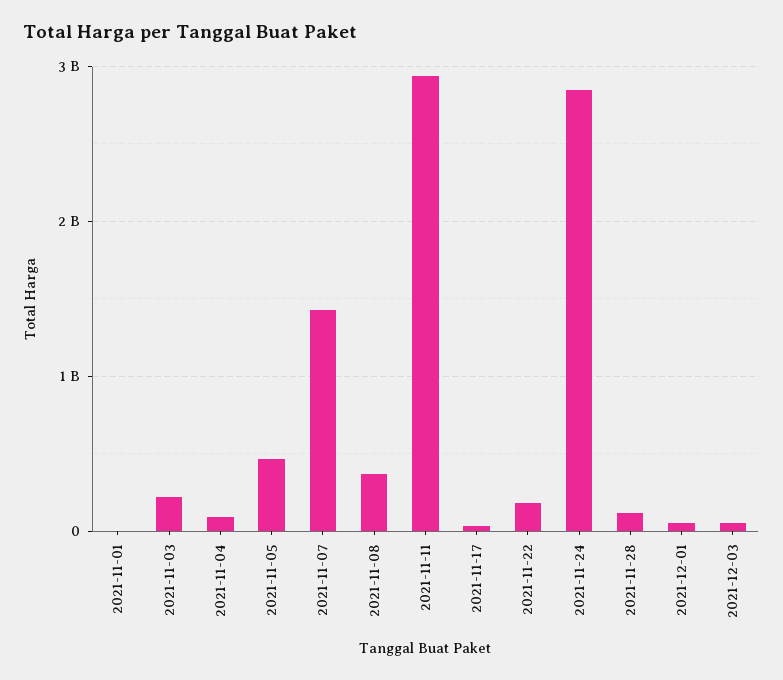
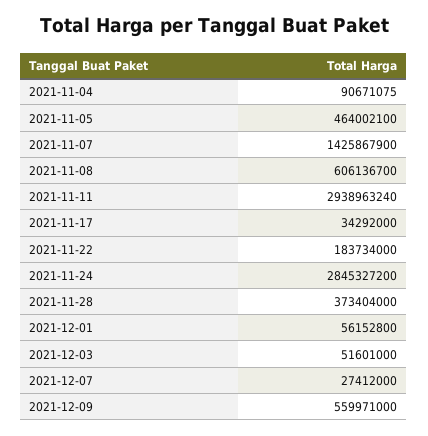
2021-11-01: 0 -> none
2021-11-03: 200000000 -> none
2021-11-08: 400000000 -> 606136700
2021-11-28: 100000000 -> 373404000
2021-12-07: none -> 27412000
2021-12-09: none -> 559971000

